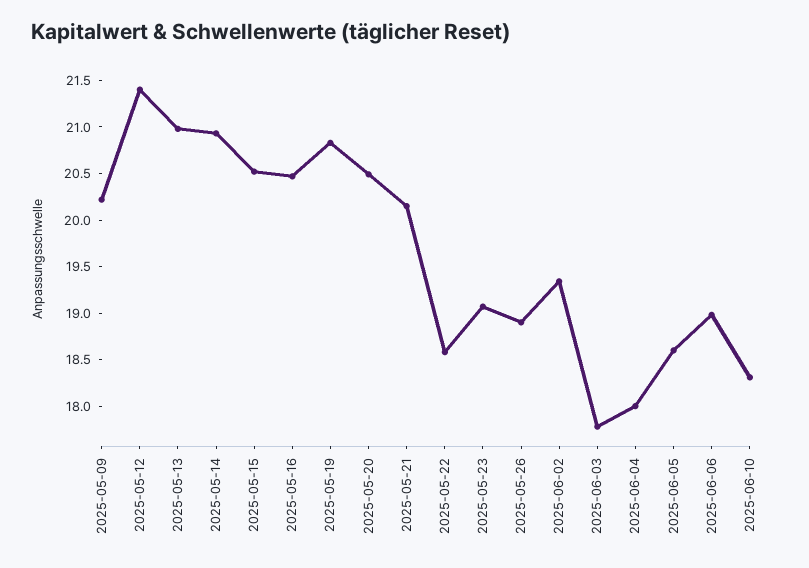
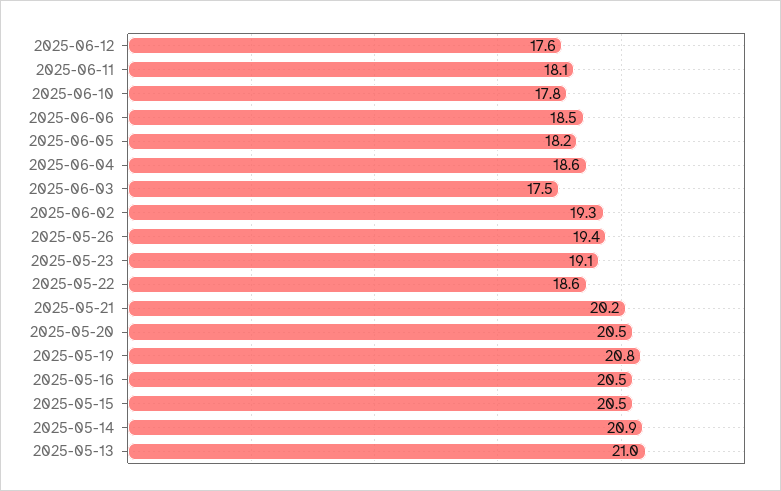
2025-05-09: 20.2 -> none
2025-05-12: 21.4 -> none
2025-05-26: 18.9 -> 19.4
2025-06-03: 17.8 -> 17.5
2025-06-04: 18 -> 18.6
2025-06-05: 18.6 -> 18.2
2025-06-06: 19 -> 18.5
2025-06-10: 18.3 -> 17.8
2025-06-12: none -> 17.6
2025-06-11: none -> 18.1

